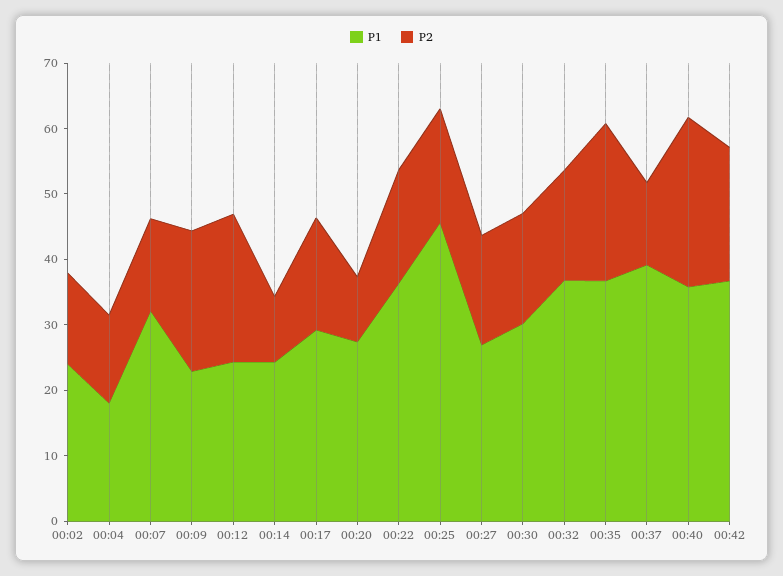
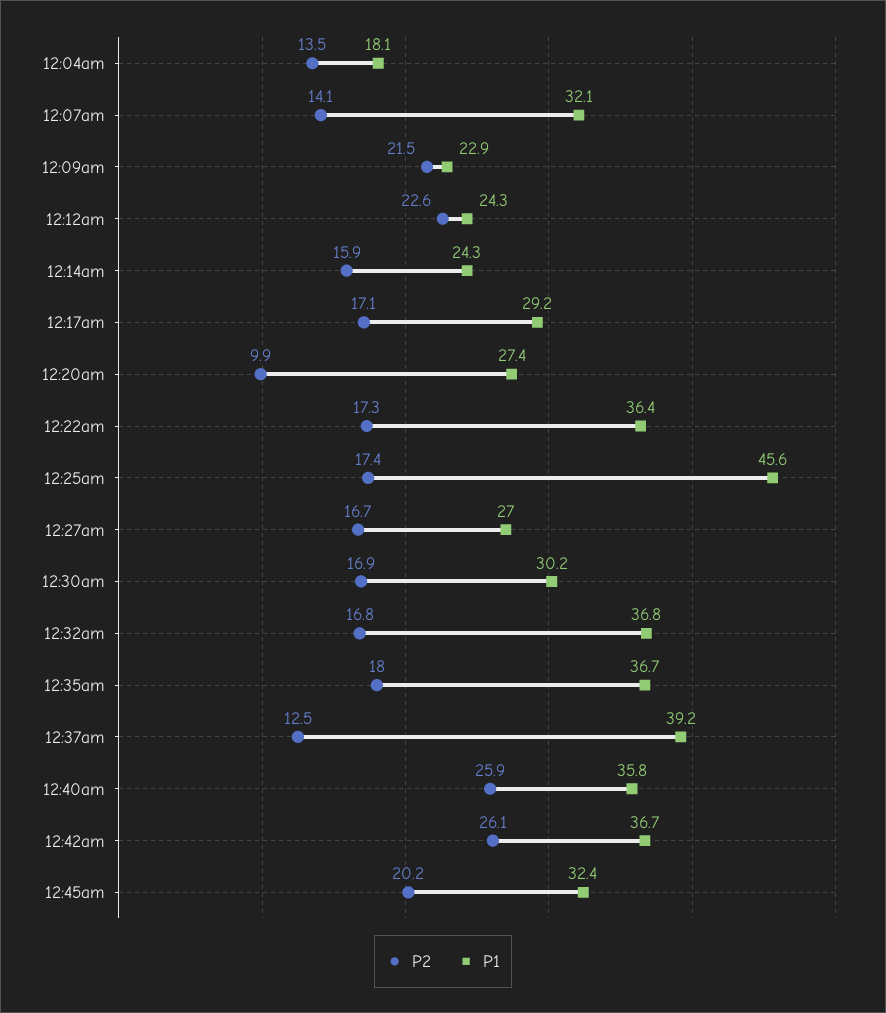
P1, 00:02: 24 -> none
P2, 00:02: 14 -> none
P2, 00:14: 10 -> 15.9
P2, 00:35: 24 -> 18
P2, 00:42: 20 -> 26.1
P2, 12:45am: none -> 20.2
P1, 12:45am: none -> 32.4

